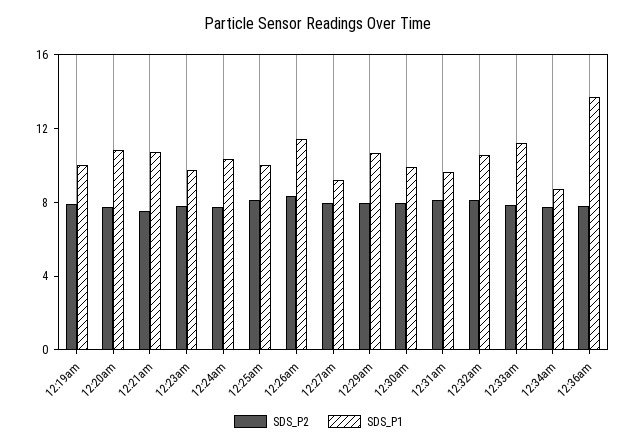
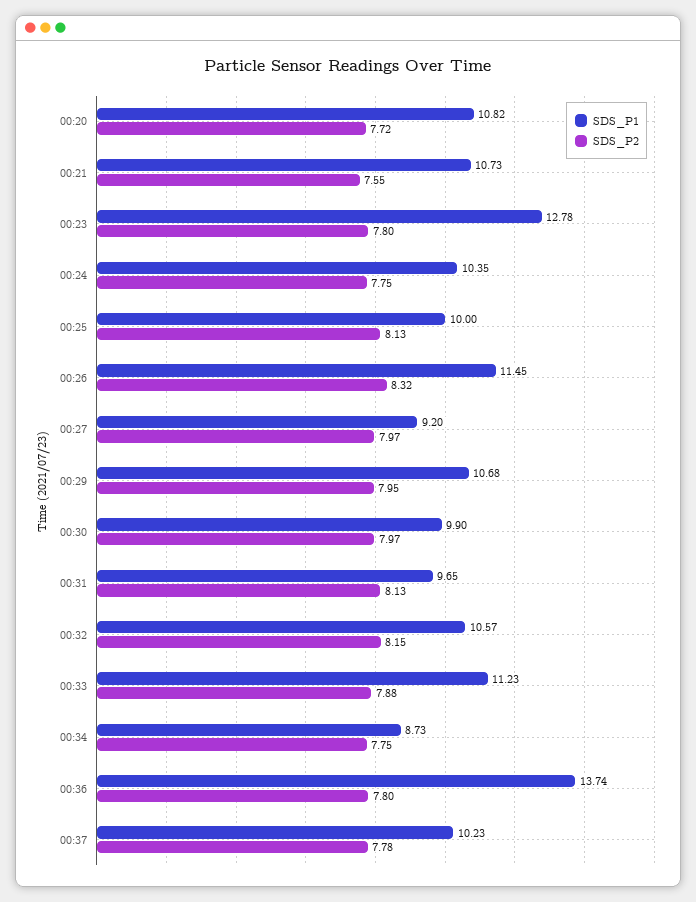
SDS_P2, 12:19am: 8 -> none
SDS_P1, 12:19am: 10 -> none
SDS_P1, 12:23am: 10 -> 12.78
SDS_P1, 00:37: none -> 10.23
SDS_P2, 00:37: none -> 7.78

